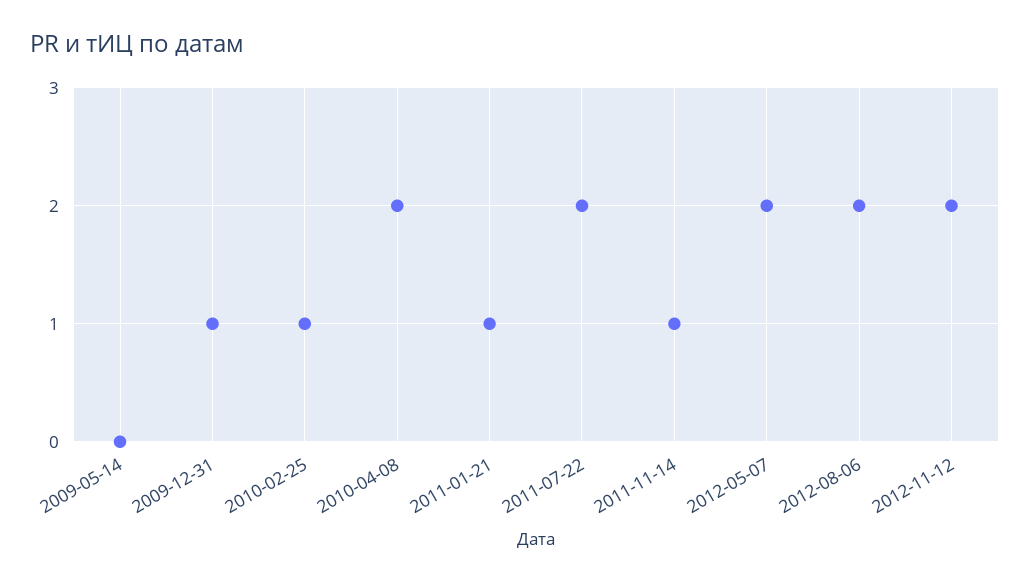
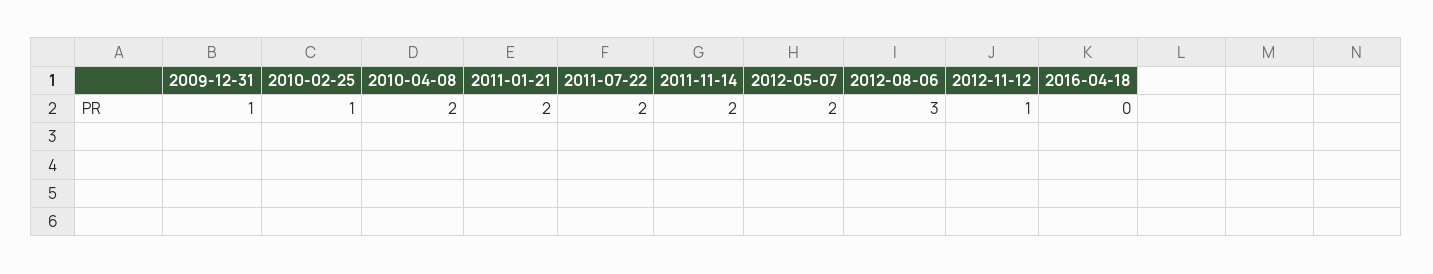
2009-05-14: 0 -> none
2011-01-21: 1 -> 2
2011-11-14: 1 -> 2
2012-08-06: 2 -> 3
2012-11-12: 2 -> 1
2016-04-18: none -> 0

